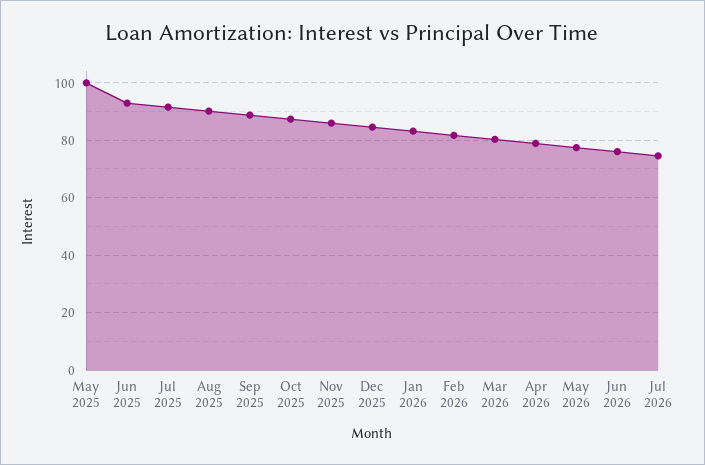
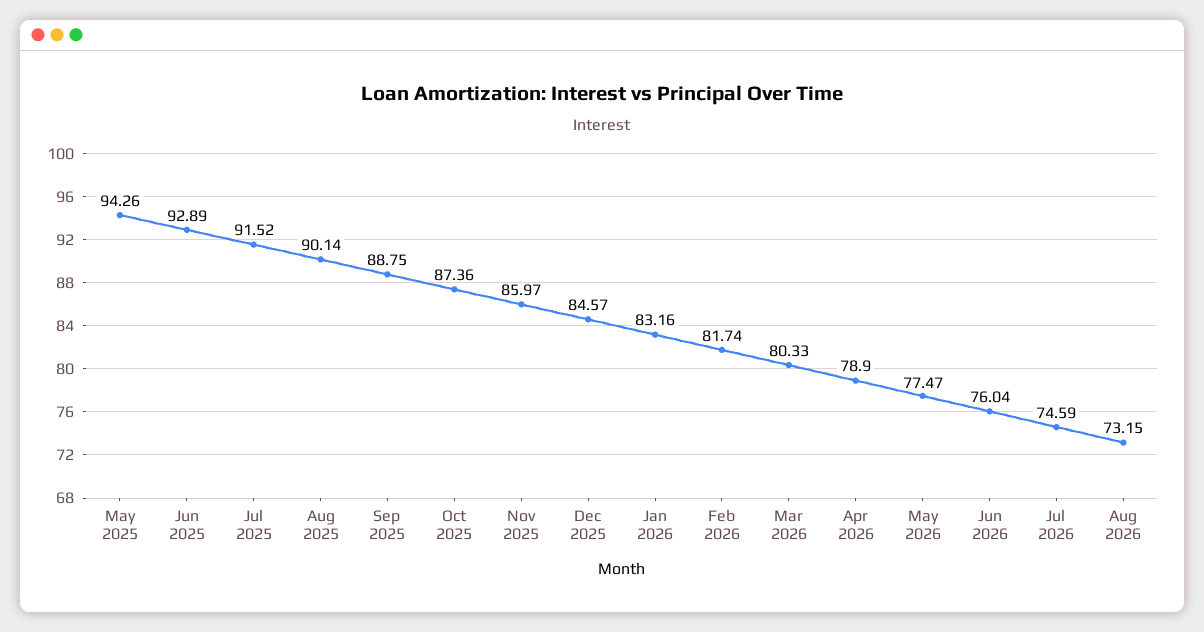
May 2025: 100 -> 94.26
Aug 2026: none -> 73.15

